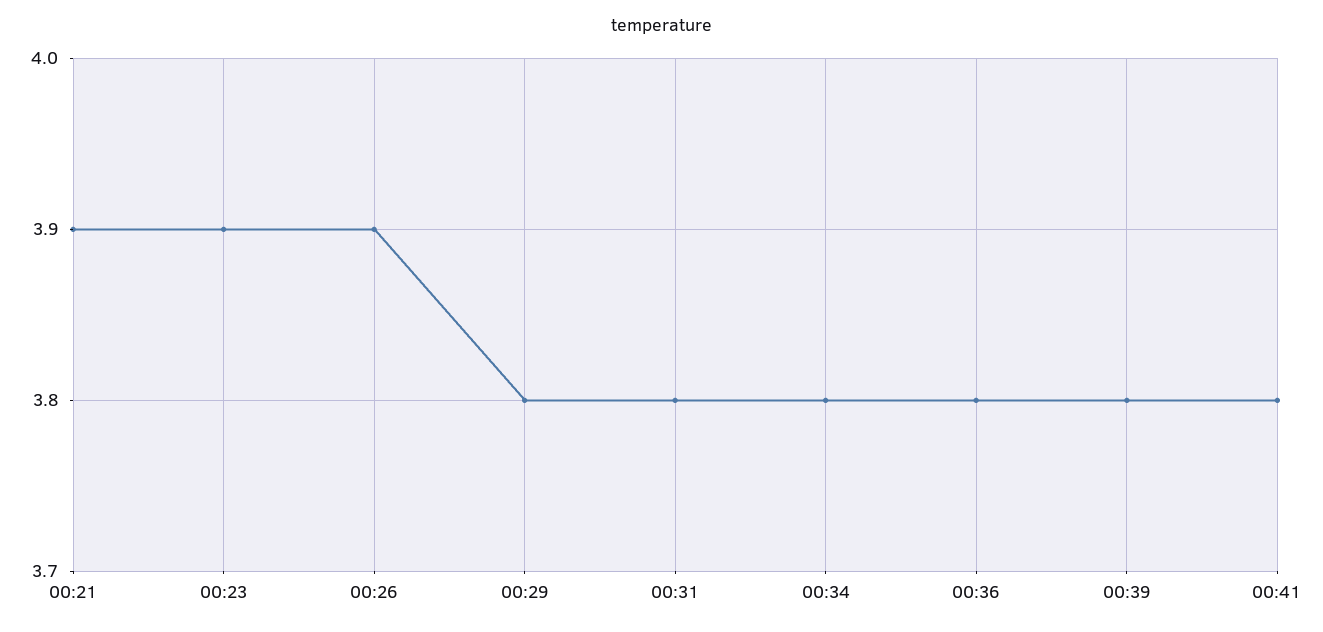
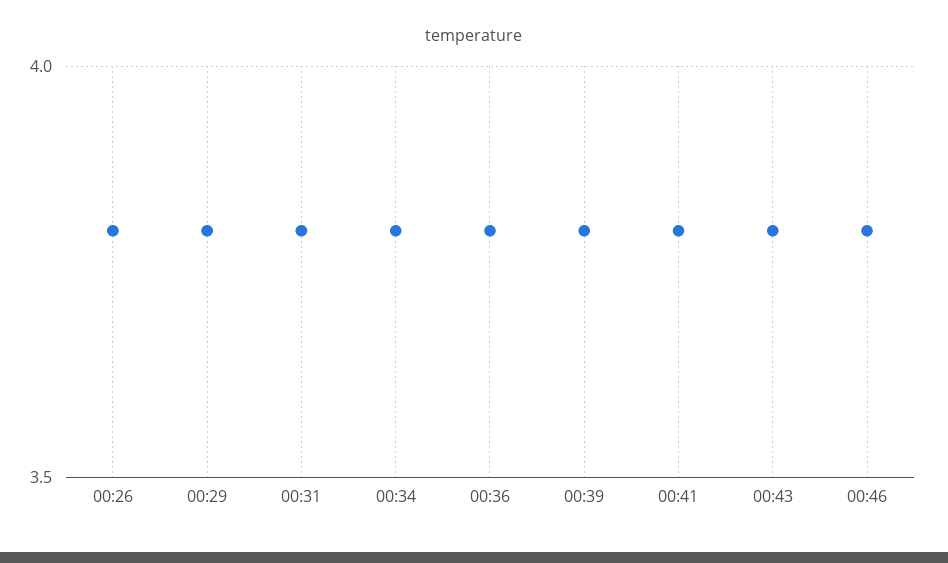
00:21: 3.9 -> none
00:23: 3.9 -> none
00:26: 3.9 -> 3.8
00:43: none -> 3.8
00:46: none -> 3.8

